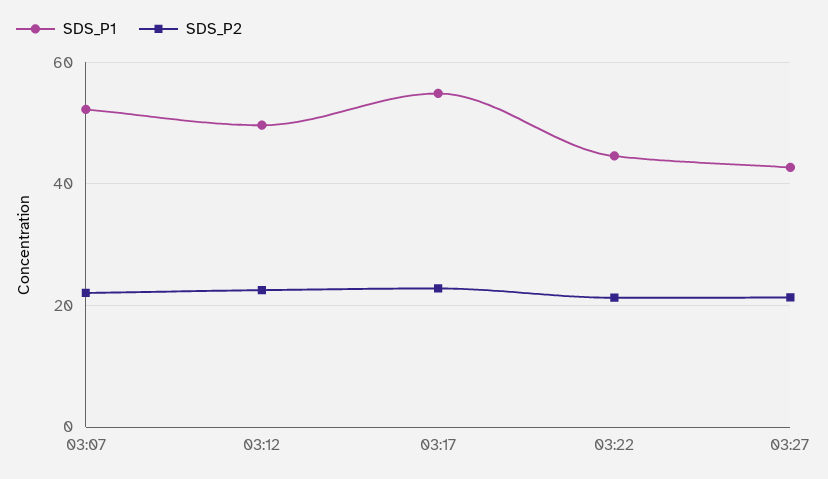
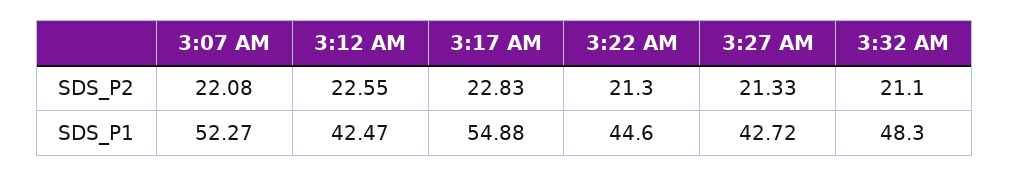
SDS_P1, 03:12: 50 -> 42.47
SDS_P2, 3:32 AM: none -> 21.1
SDS_P1, 3:32 AM: none -> 48.3

